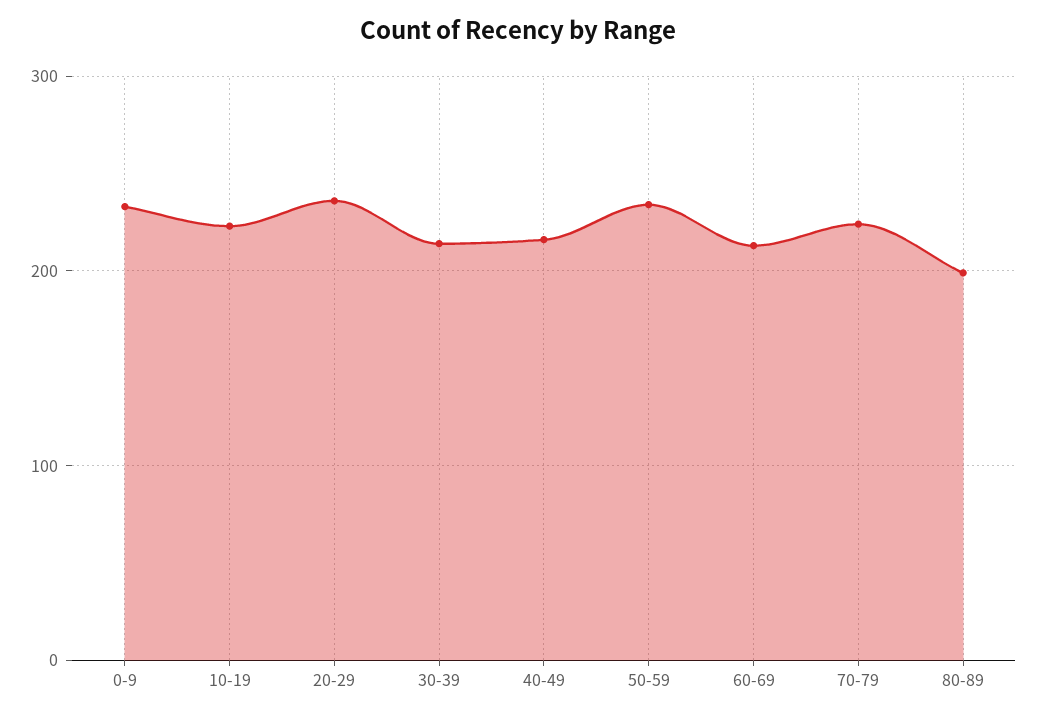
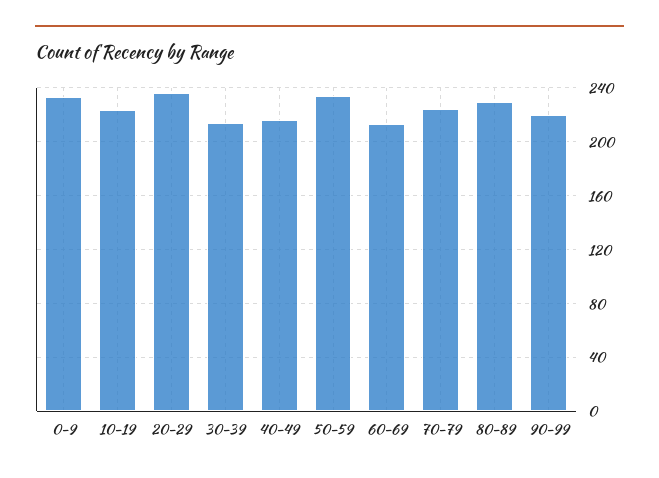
80-89: 200 -> 230
90-99: none -> 220

